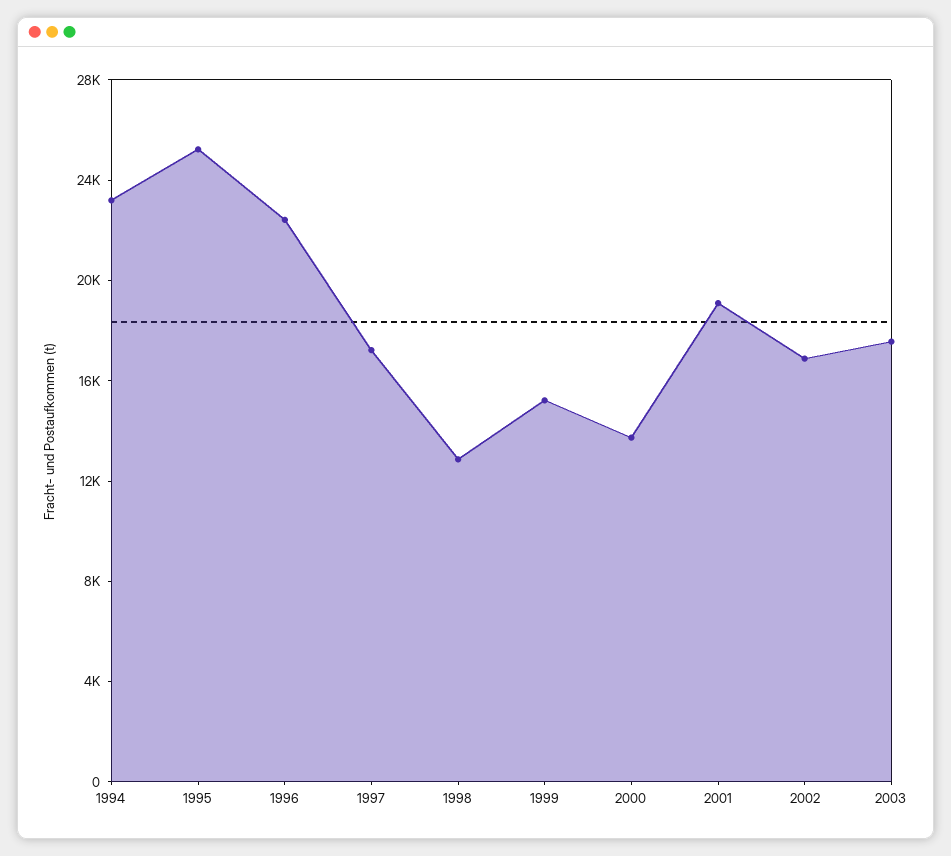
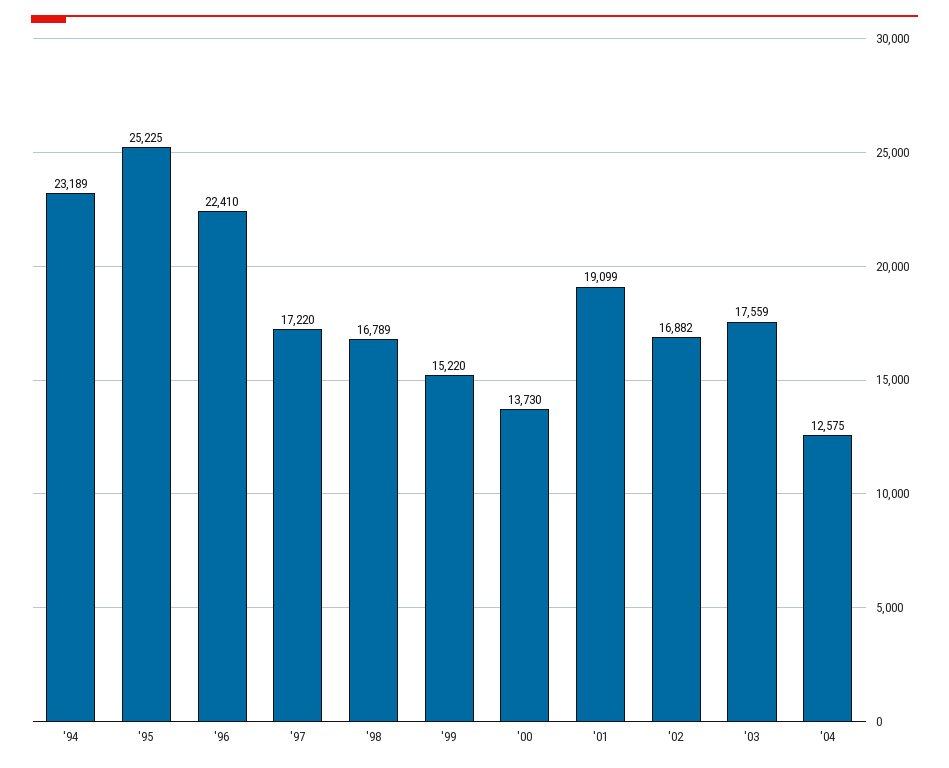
1998: 13000 -> 16789
'04: none -> 12575

